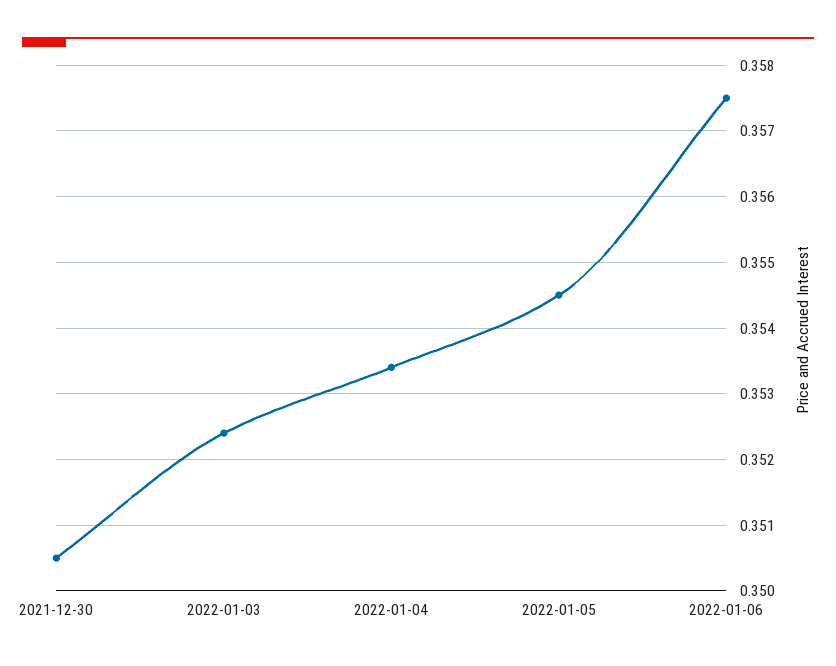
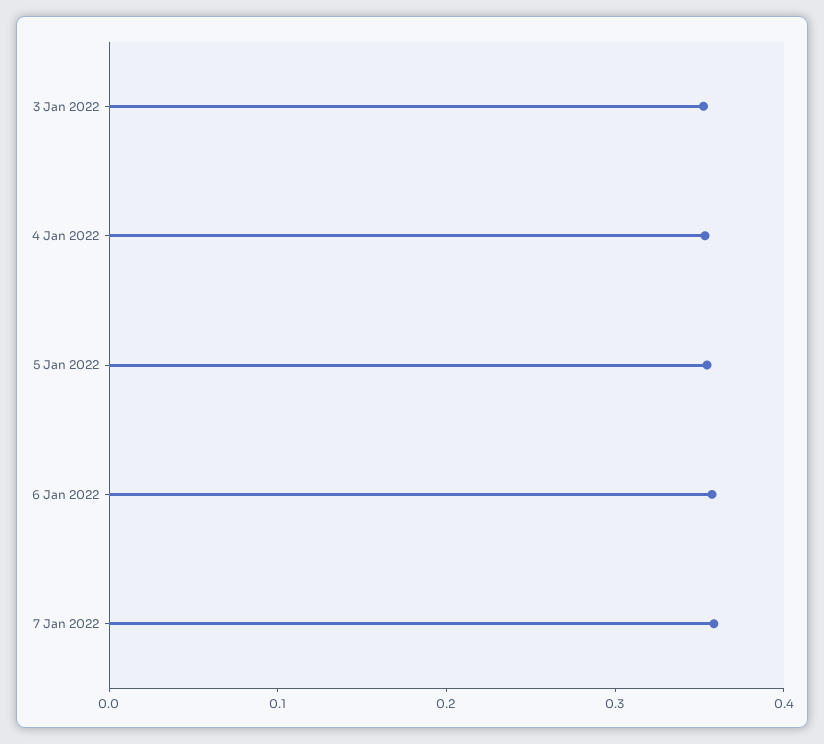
2021-12-30: 0.3505 -> none
7 Jan 2022: none -> 0.36

